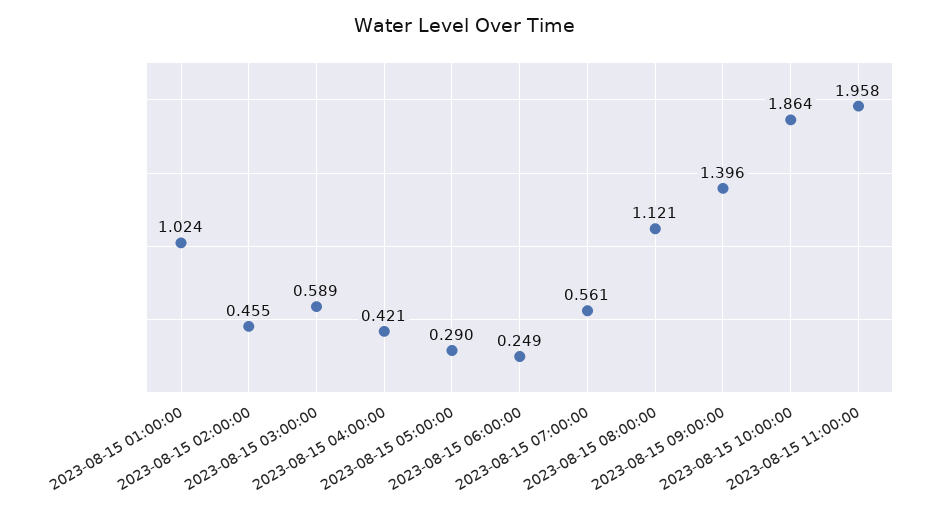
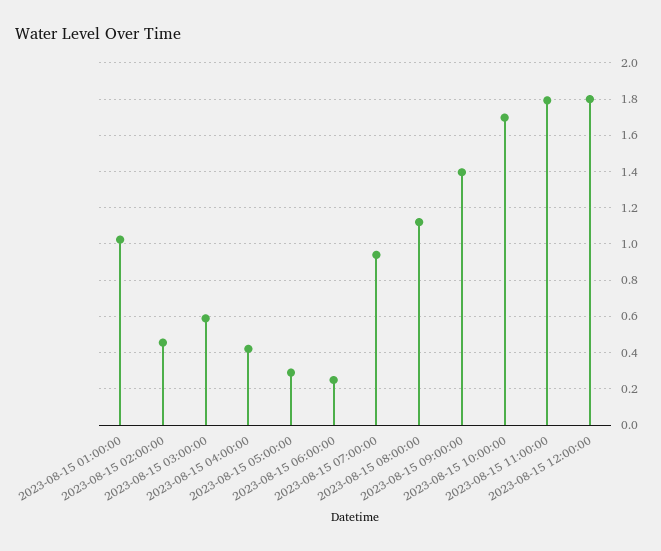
2023-08-15 07:00:00: 0.561 -> 0.95
2023-08-15 10:00:00: 1.864 -> 1.7
2023-08-15 11:00:00: 1.958 -> 1.8
2023-08-15 12:00:00: none -> 1.8

